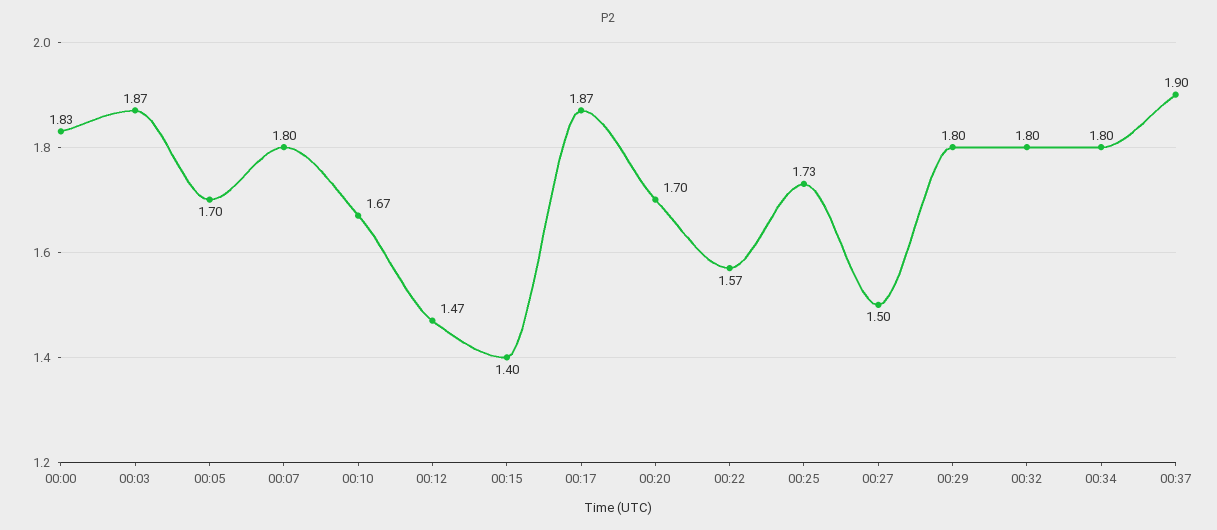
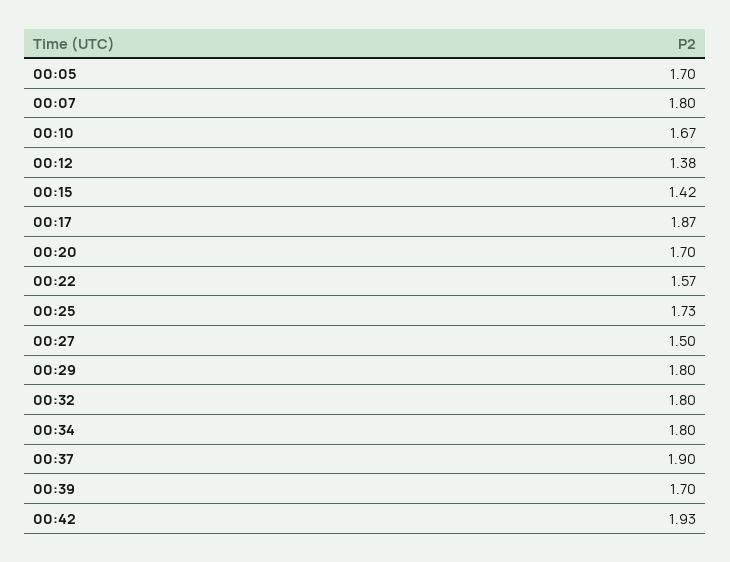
00:00: 1.83 -> none
00:03: 1.87 -> none
00:12: 1.47 -> 1.38
00:15: 1.4 -> 1.42
00:39: none -> 1.7
00:42: none -> 1.93

